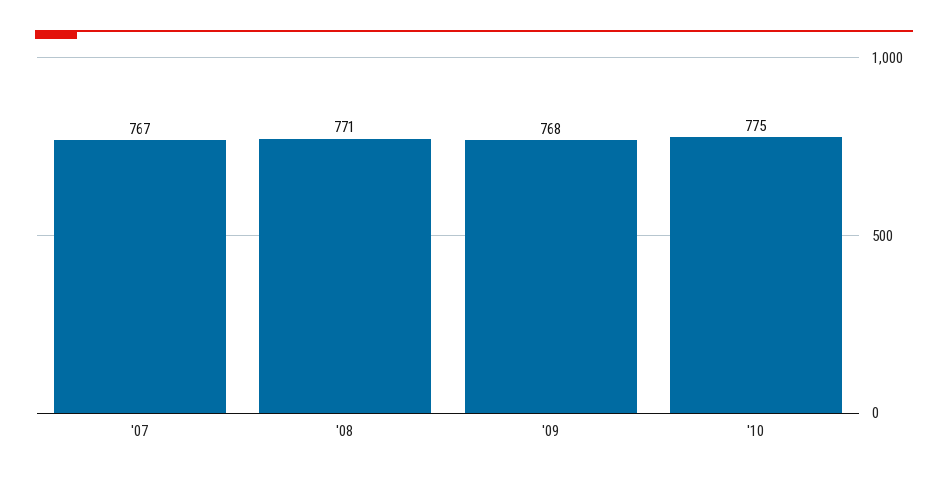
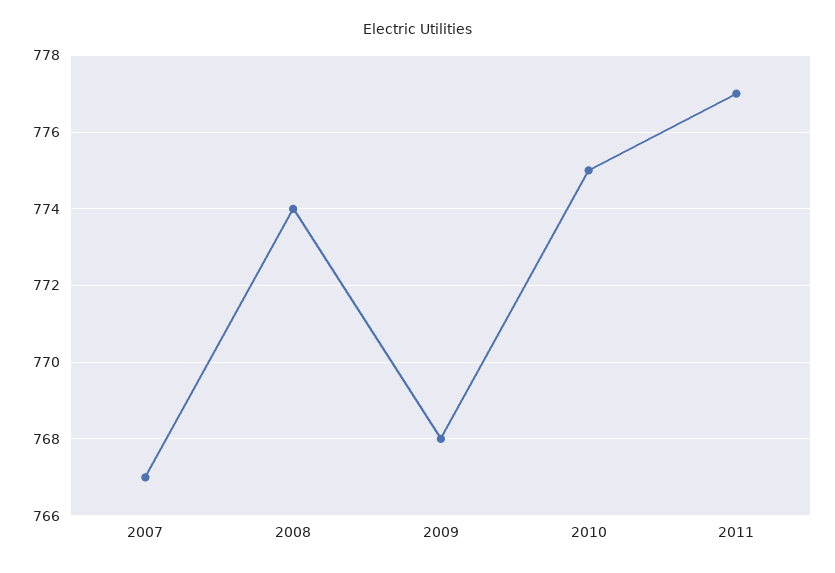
'08: 771 -> 774
2011: none -> 777

